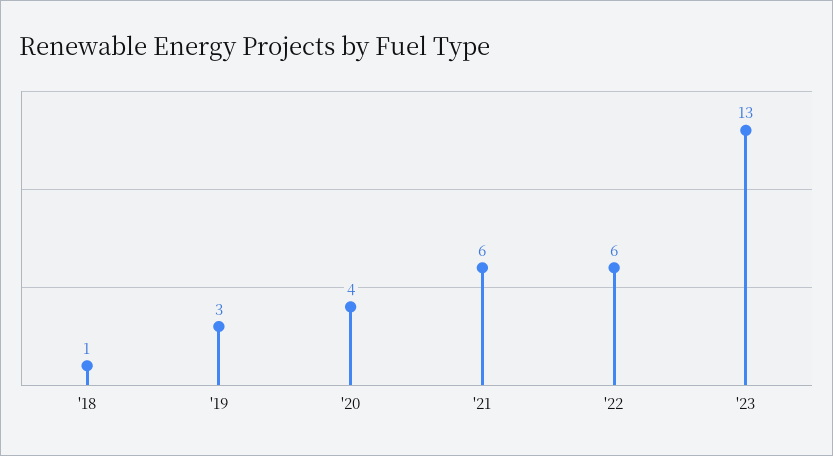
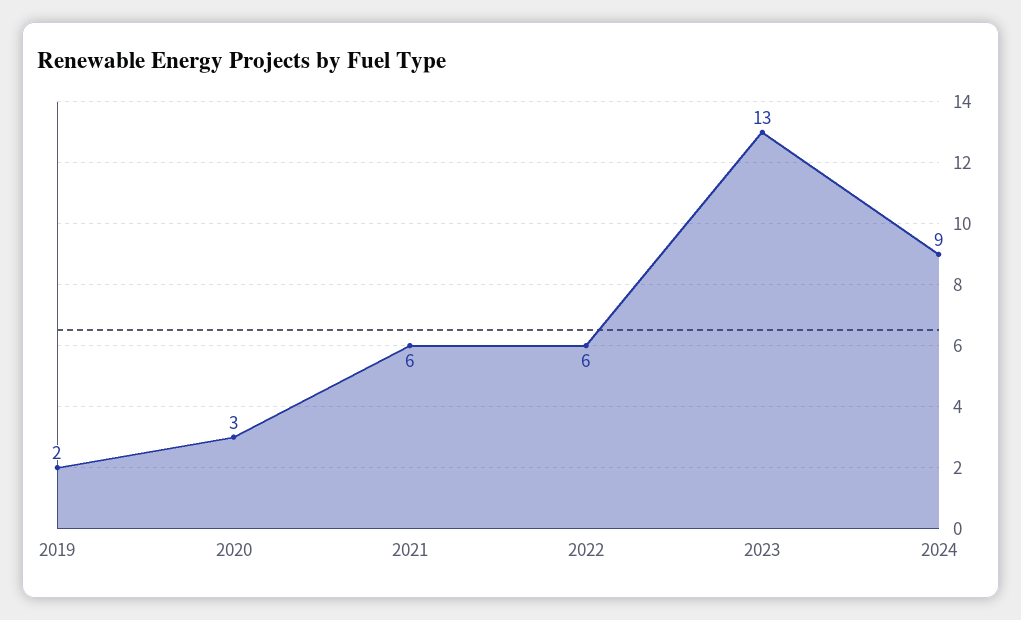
'18: 1 -> none
'19: 3 -> 2
'20: 4 -> 3
2024: none -> 9

